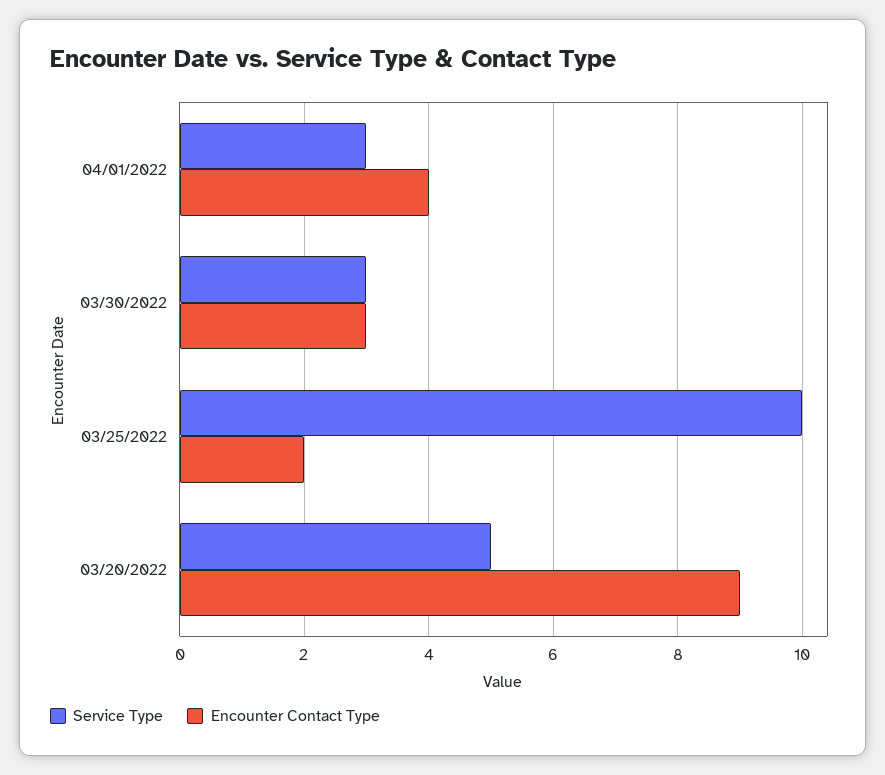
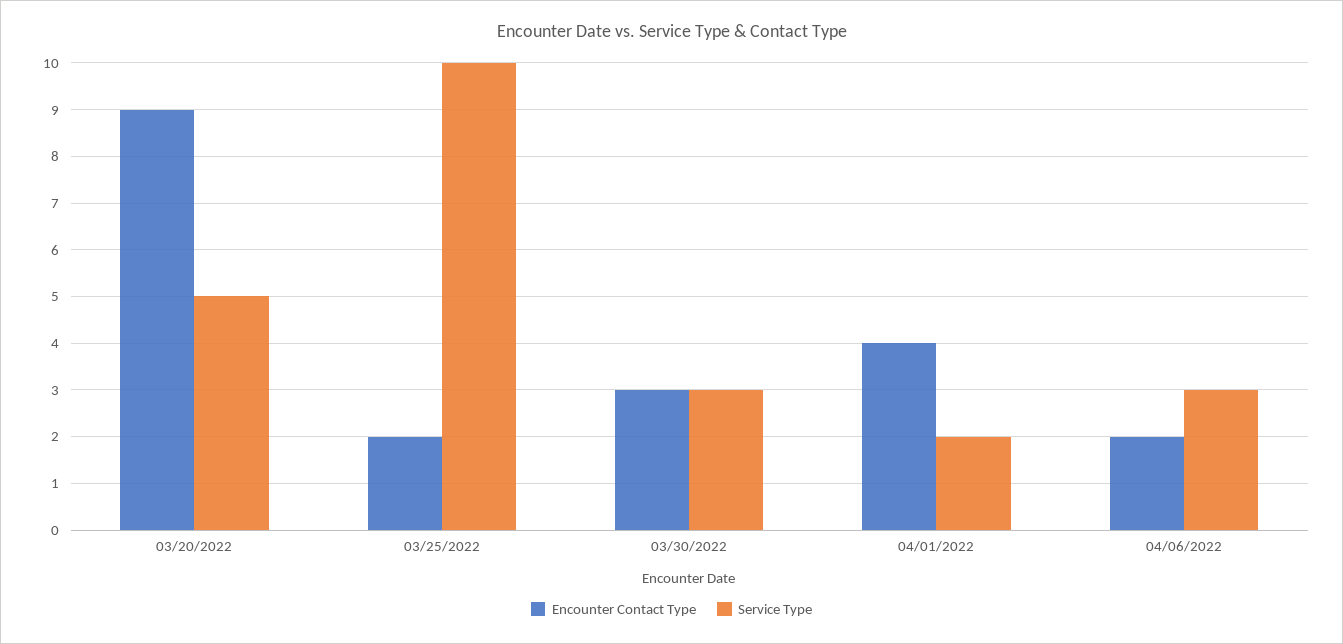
Service Type, 04/01/2022: 3 -> 2
Encounter Contact Type, 04/06/2022: none -> 2
Service Type, 04/06/2022: none -> 3

